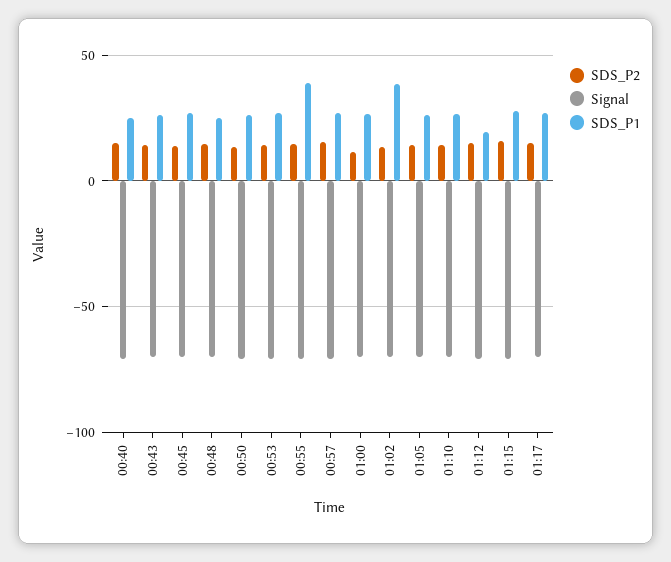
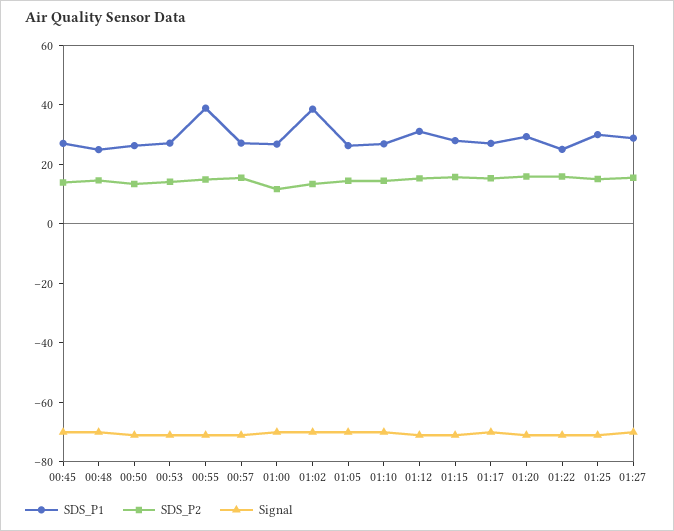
SDS_P2, 00:40: 15 -> none
Signal, 00:40: -70 -> none
SDS_P1, 00:40: 25 -> none
SDS_P2, 00:43: 15 -> none
Signal, 00:43: -70 -> none
SDS_P1, 00:43: 25 -> none
SDS_P1, 01:12: 20 -> 30
SDS_P1, 01:20: none -> 30
SDS_P2, 01:20: none -> 15
Signal, 01:20: none -> -70
SDS_P1, 01:22: none -> 25
SDS_P2, 01:22: none -> 15
Signal, 01:22: none -> -70
SDS_P1, 01:25: none -> 30
SDS_P2, 01:25: none -> 15
Signal, 01:25: none -> -70
SDS_P1, 01:27: none -> 30
SDS_P2, 01:27: none -> 15
Signal, 01:27: none -> -70

